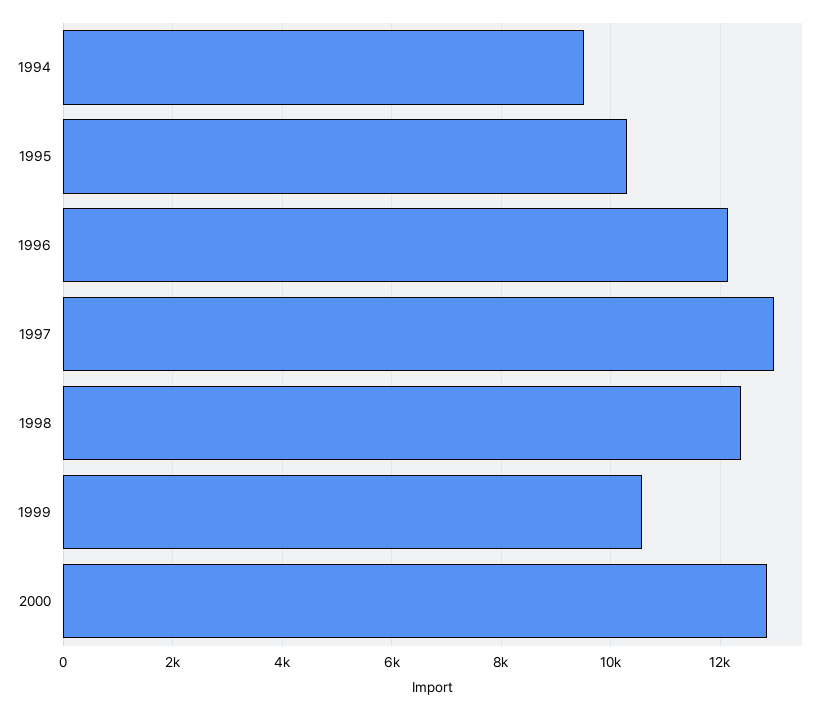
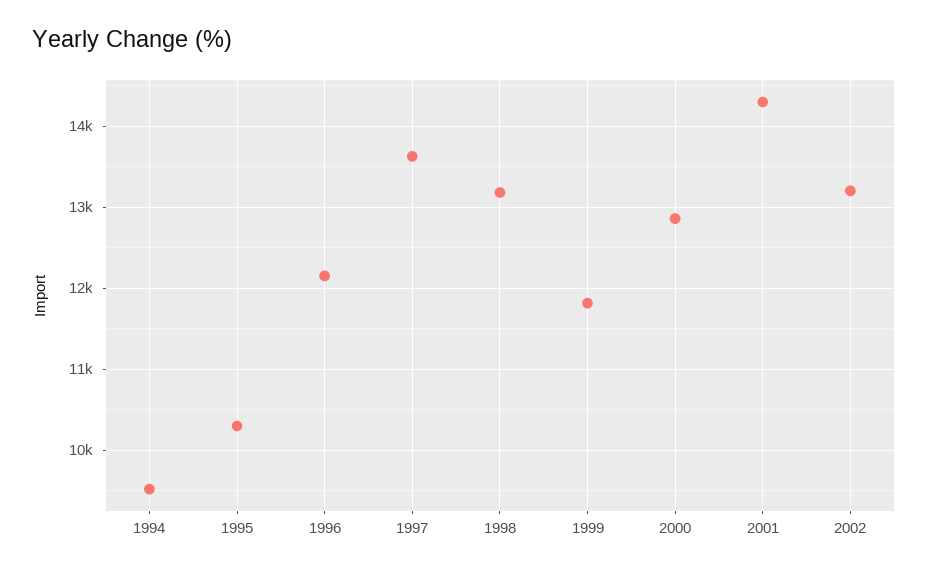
1997: 13000 -> 13600
1998: 12400 -> 13200
1999: 10600 -> 11800
2001: none -> 14300
2002: none -> 13200

